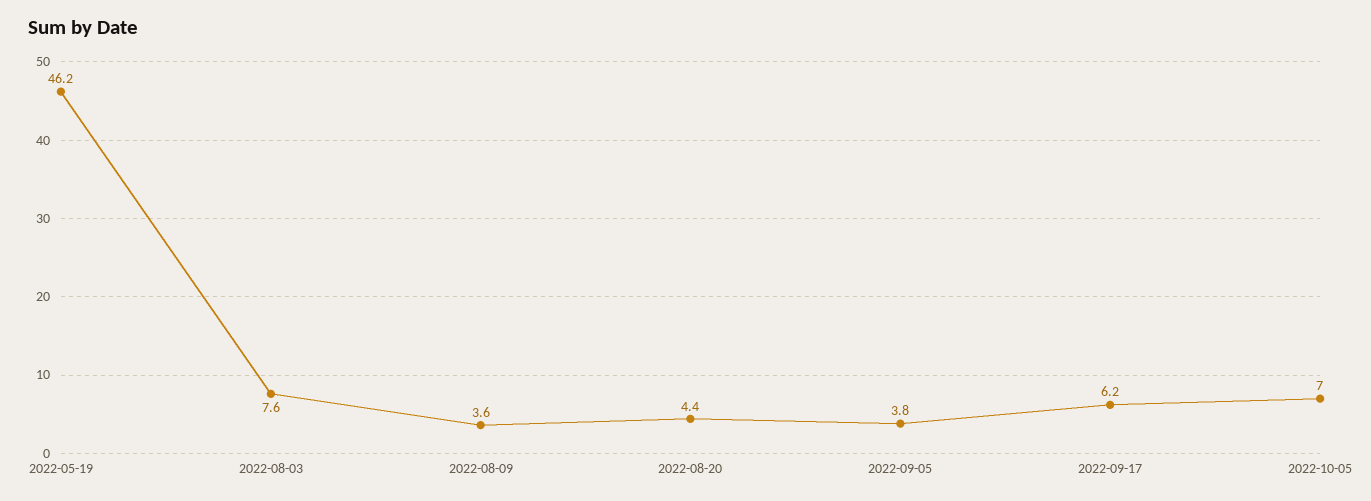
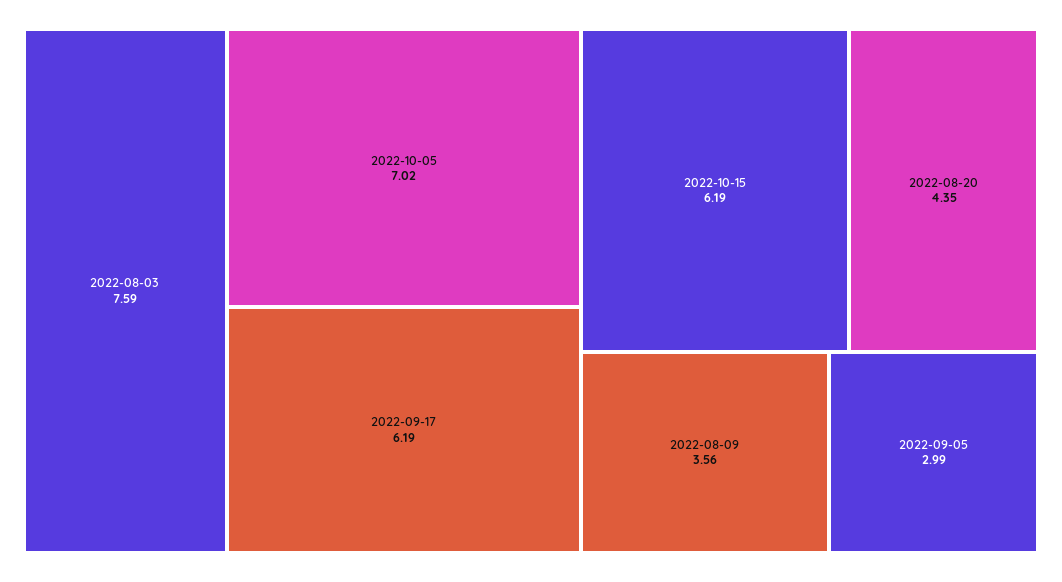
2022-05-19: 46.2 -> none
2022-09-05: 3.8 -> 2.99
2022-10-15: none -> 6.19

